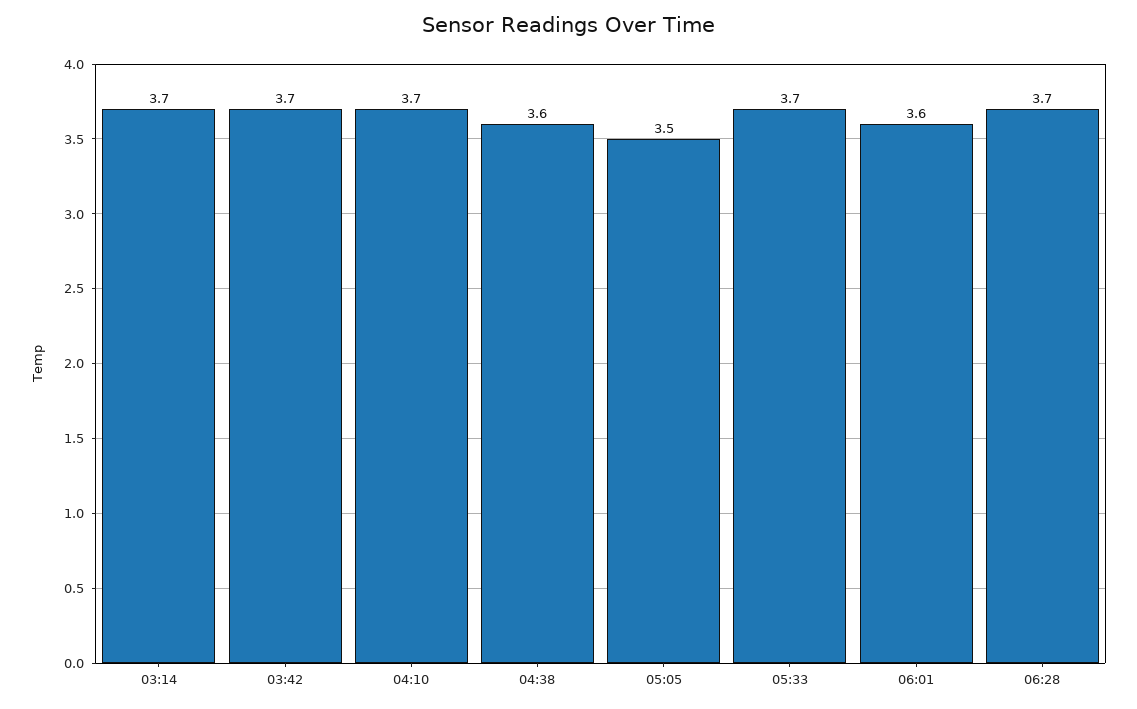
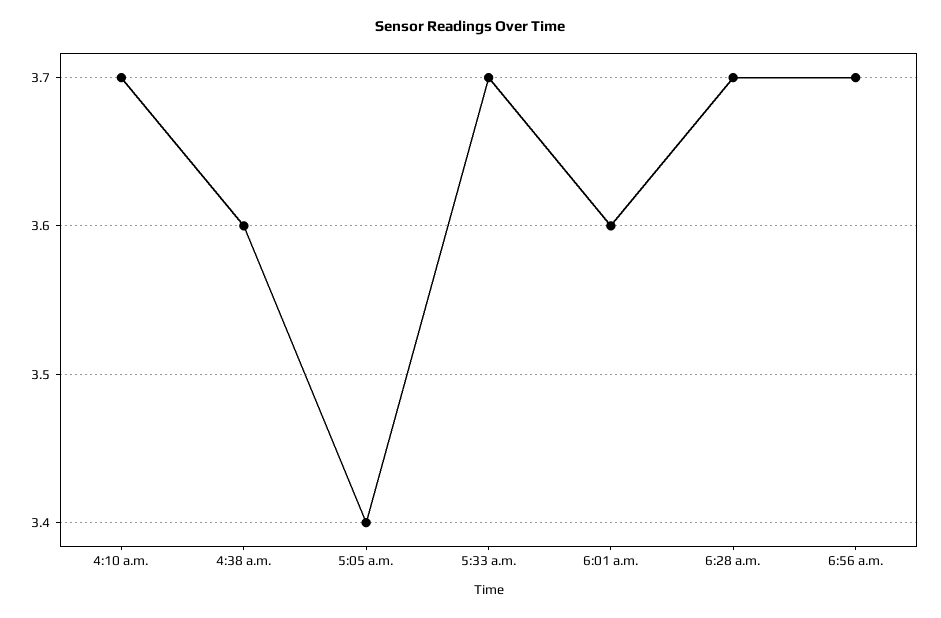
03:14: 3.7 -> none
03:42: 3.7 -> none
05:05: 3.5 -> 3.4
6:56 a.m.: none -> 3.7

